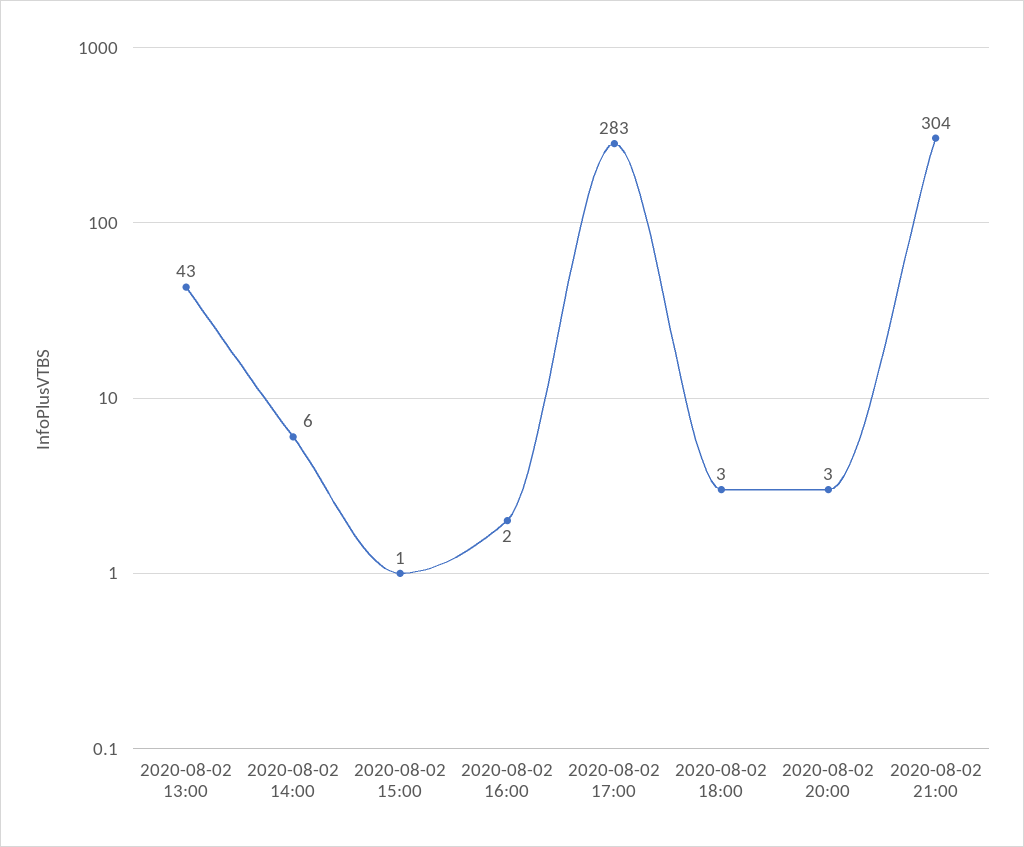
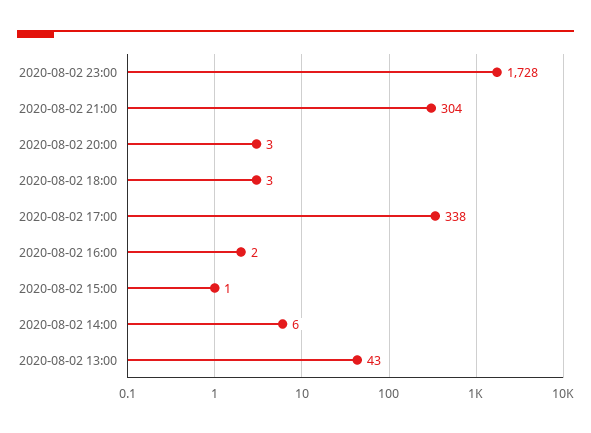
2020-08-02 17:00: 283 -> 338
2020-08-02 23:00: none -> 1728

